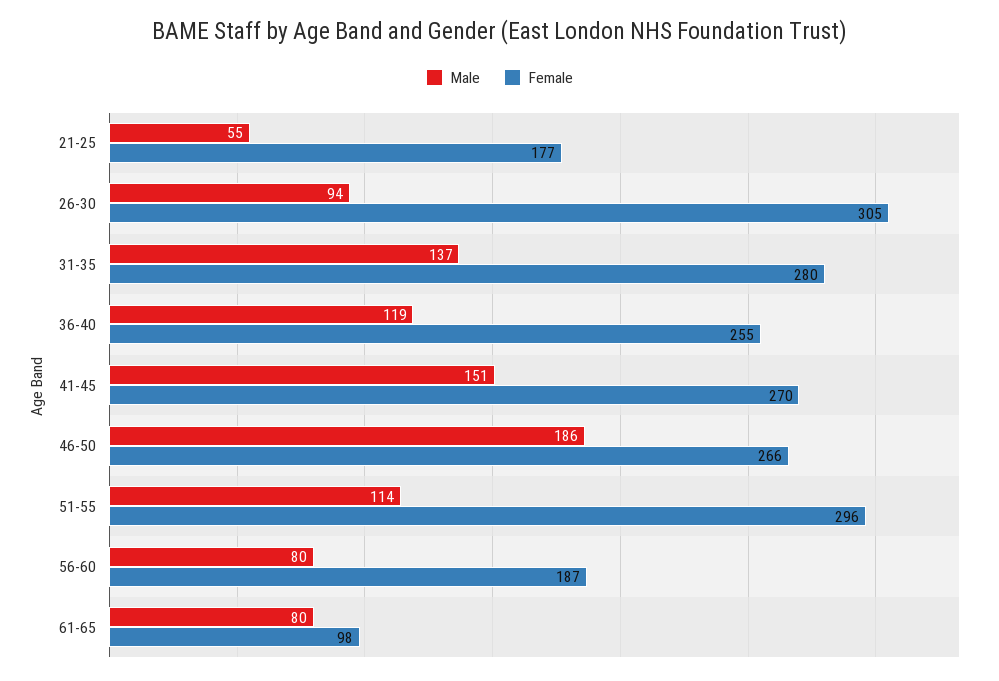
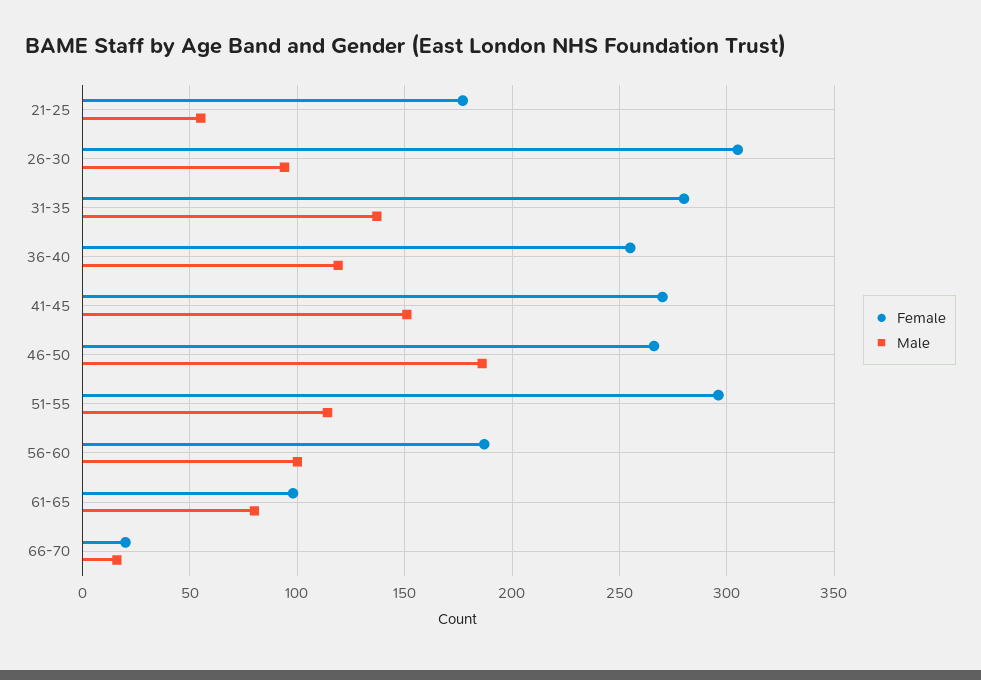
Male, 56-60: 80 -> 100
Female, 66-70: none -> 20
Male, 66-70: none -> 15

